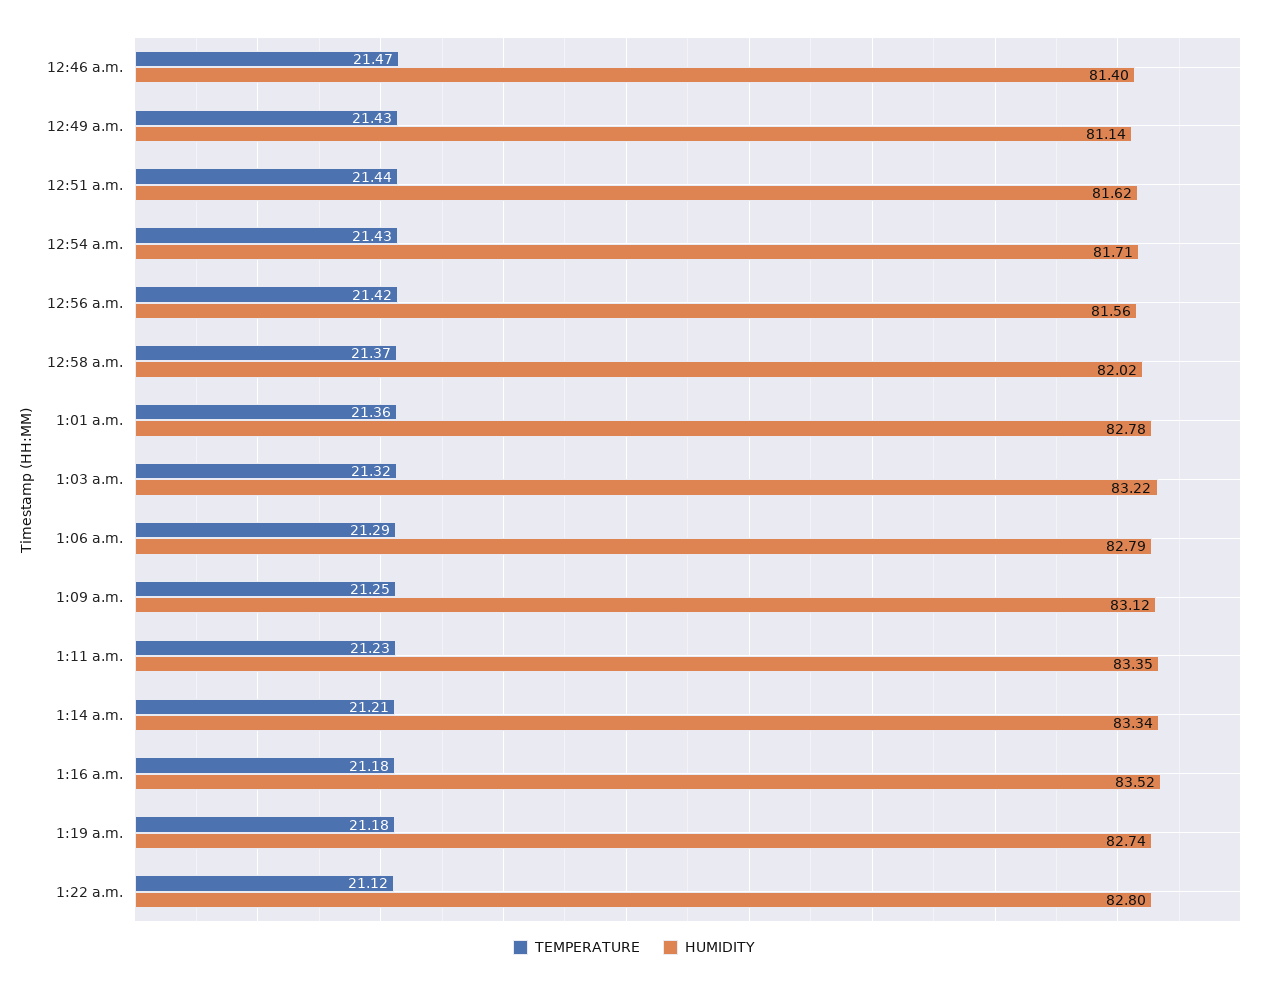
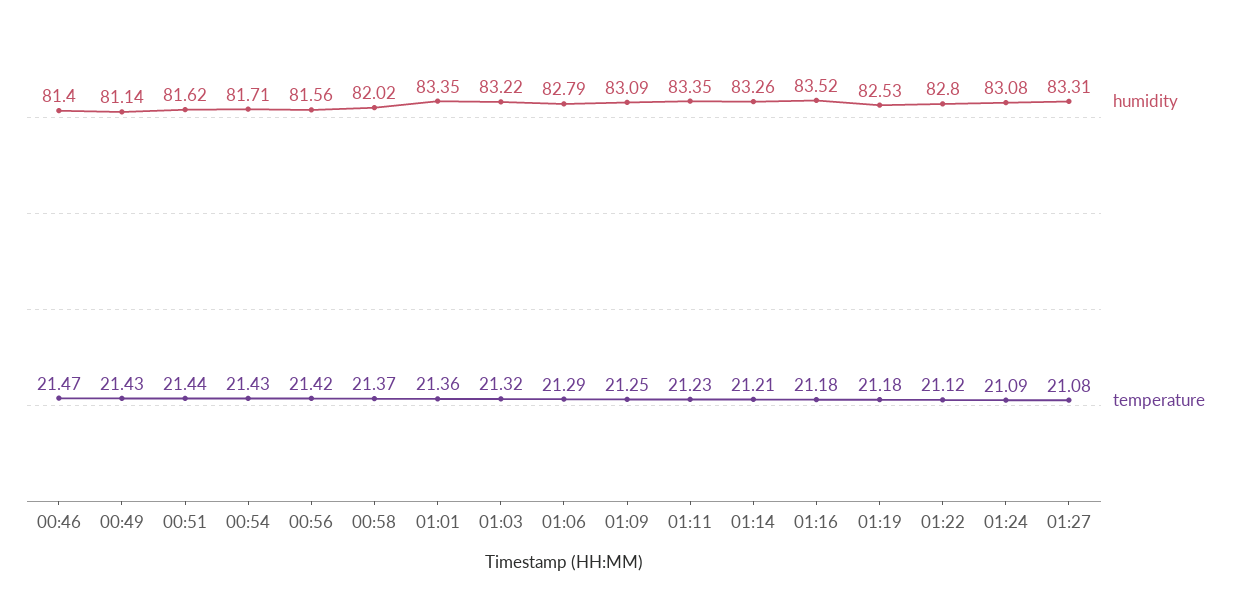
HUMIDITY, 1:01 a.m.: 82.78 -> 83.35
HUMIDITY, 1:09 a.m.: 83.12 -> 83.09
HUMIDITY, 1:14 a.m.: 83.34 -> 83.26
HUMIDITY, 1:19 a.m.: 82.74 -> 82.53
HUMIDITY, 01:24: none -> 83.08
TEMPERATURE, 01:24: none -> 21.09
HUMIDITY, 01:27: none -> 83.31
TEMPERATURE, 01:27: none -> 21.08

